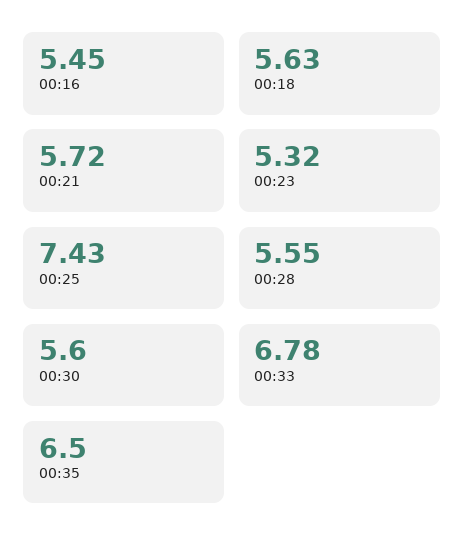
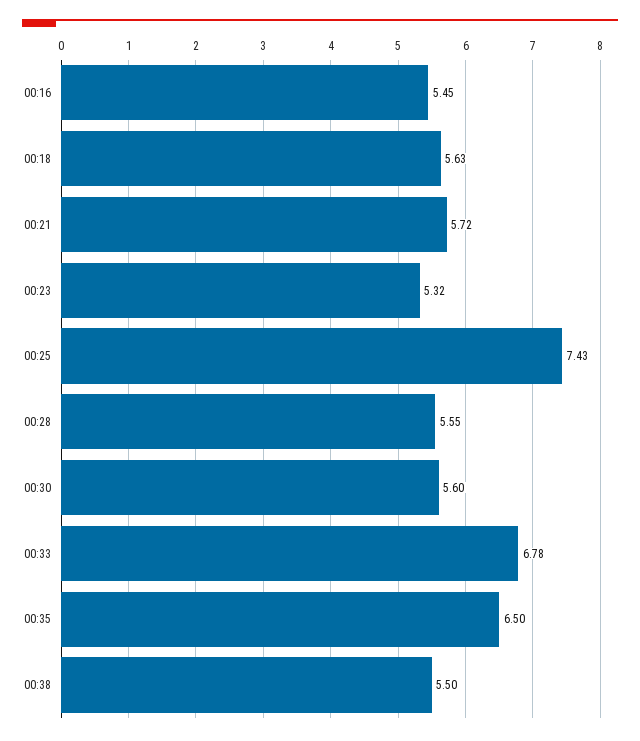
00:38: none -> 5.5

